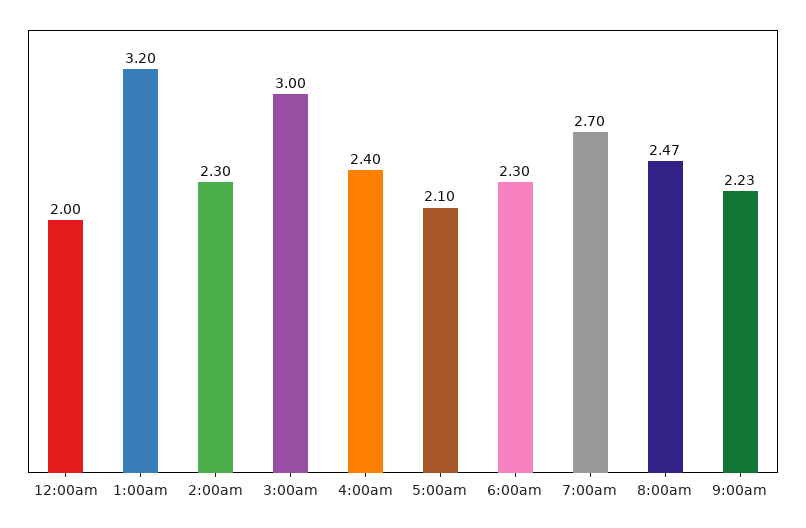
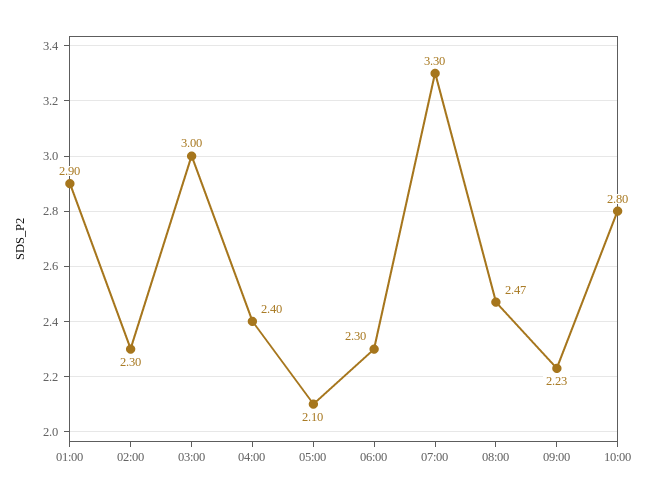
12:00am: 2 -> none
1:00am: 3.2 -> 2.9
7:00am: 2.7 -> 3.3
10:00: none -> 2.8

